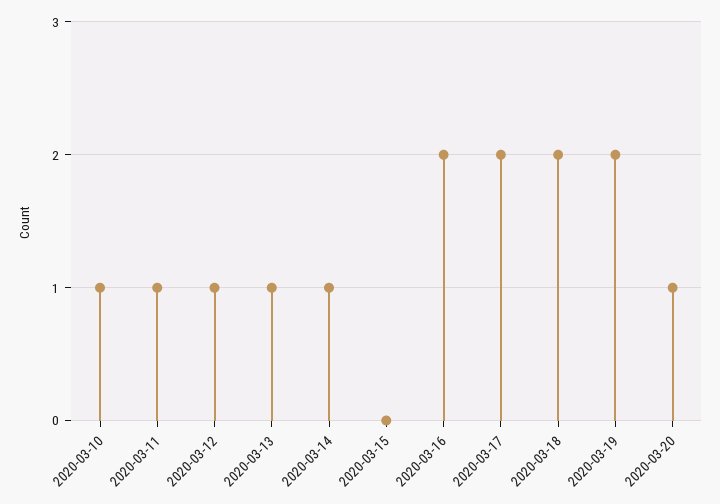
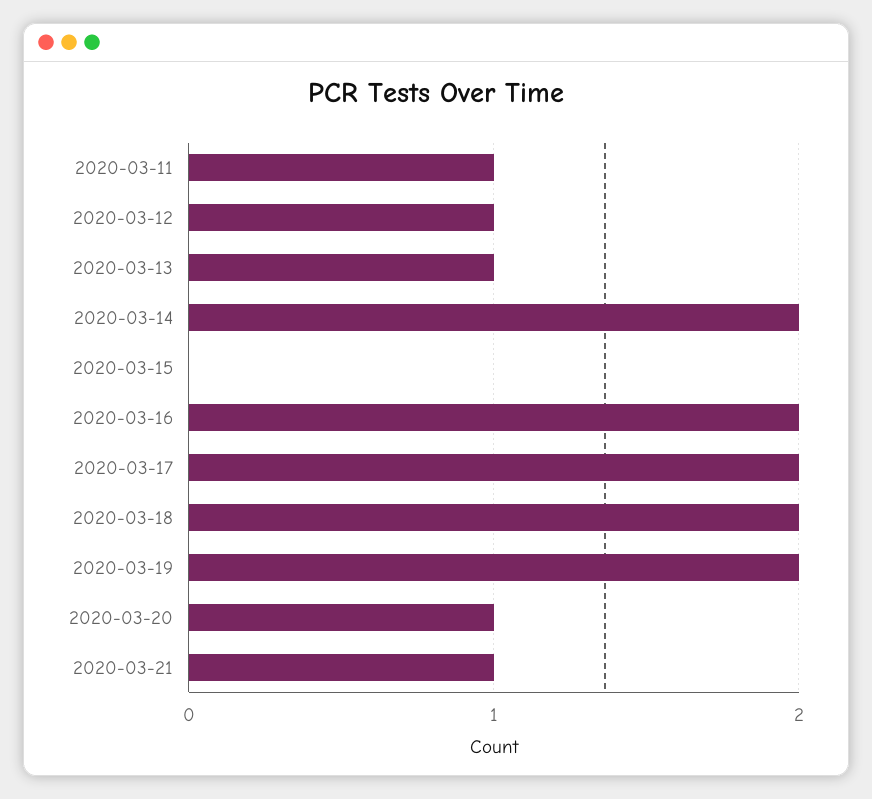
2020-03-10: 1 -> none
2020-03-14: 1 -> 2
2020-03-21: none -> 1

